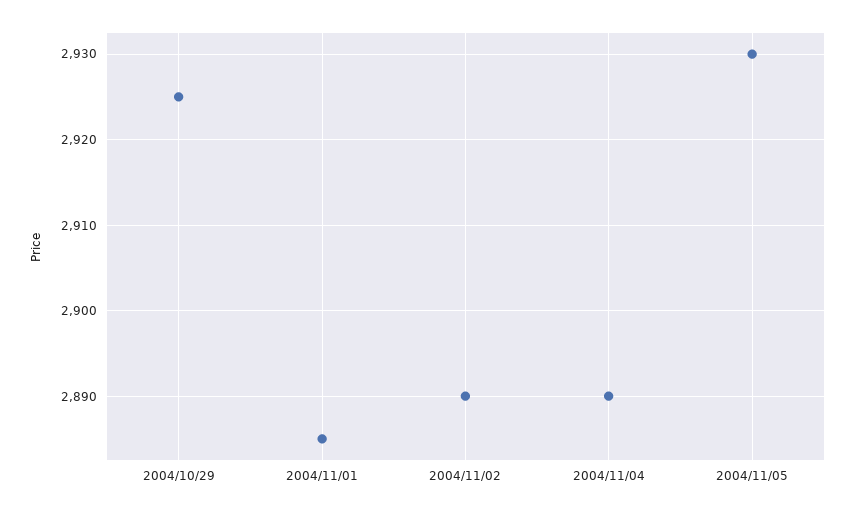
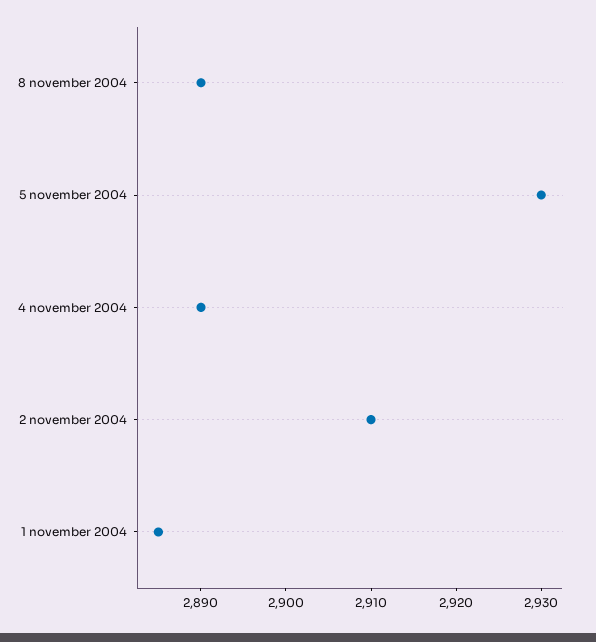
2004/10/29: 2925 -> none
2004/11/02: 2890 -> 2910
8 november 2004: none -> 2890

